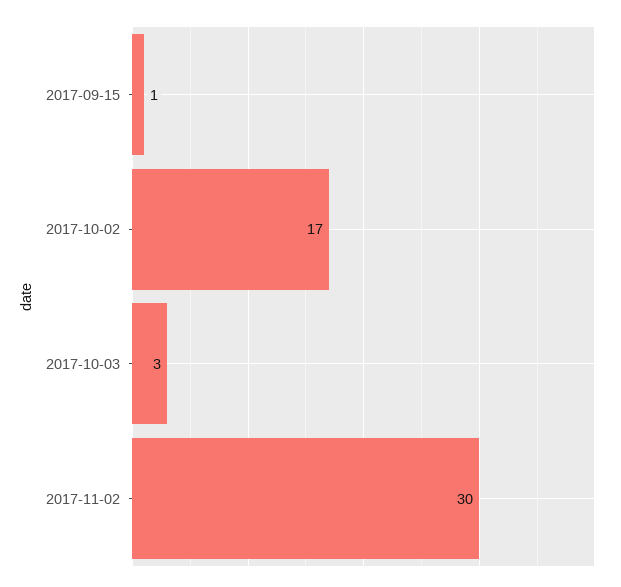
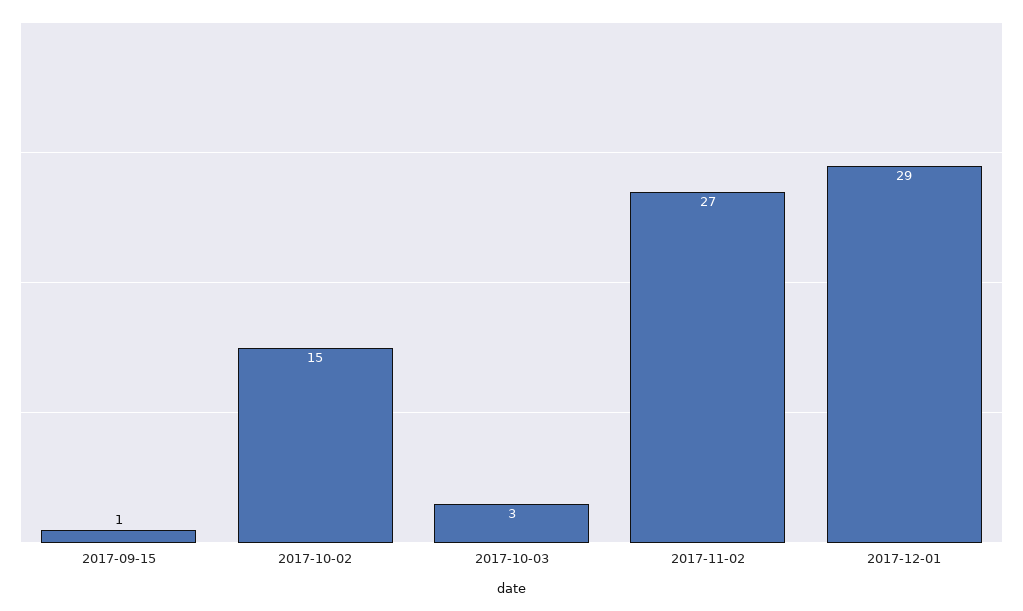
2017-10-02: 17 -> 15
2017-11-02: 30 -> 27
2017-12-01: none -> 29

